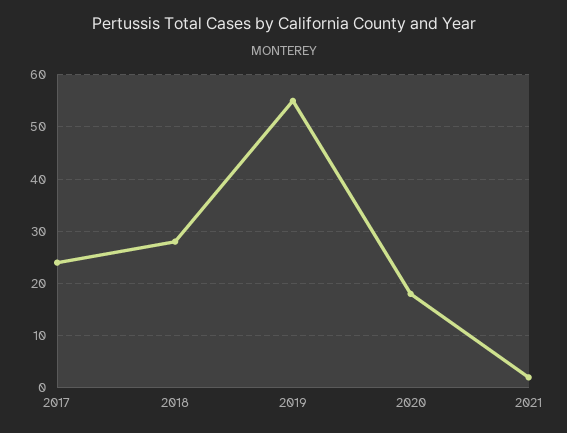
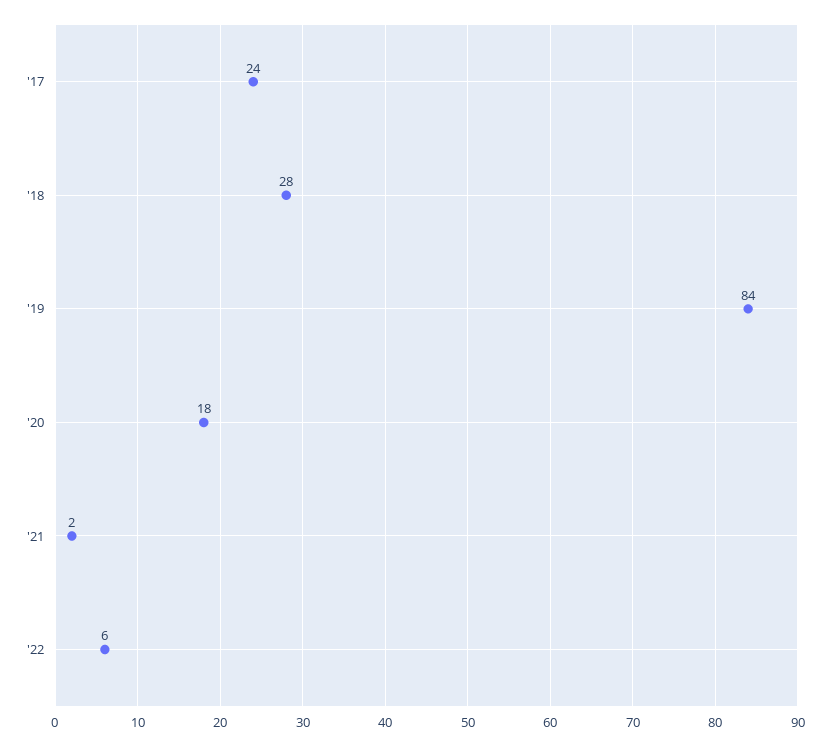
2019: 55 -> 84
'22: none -> 6

